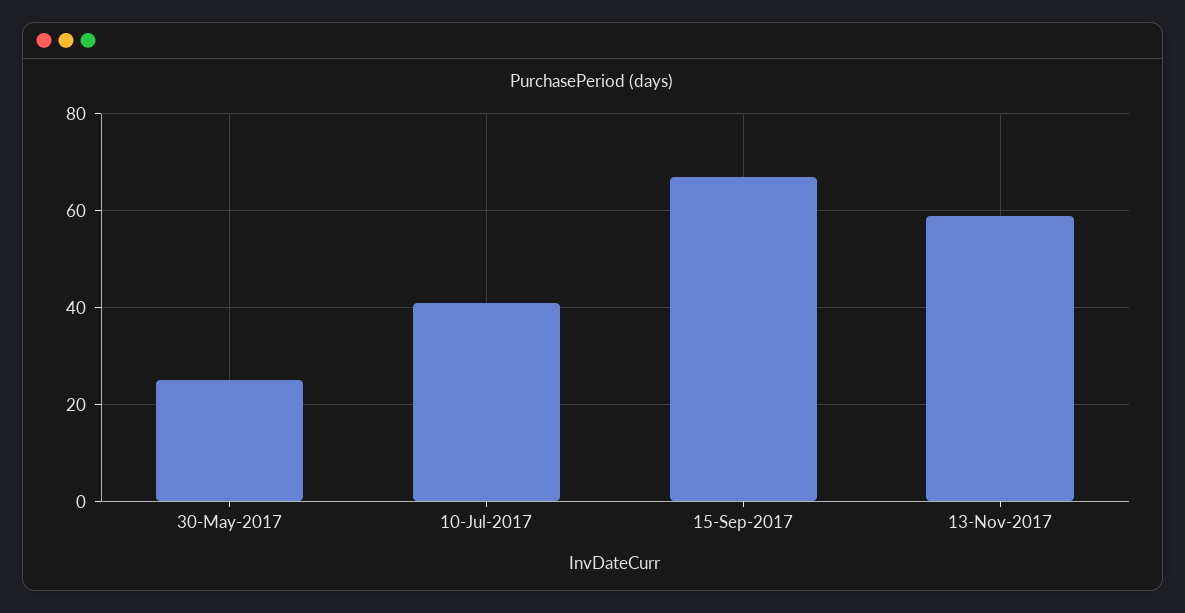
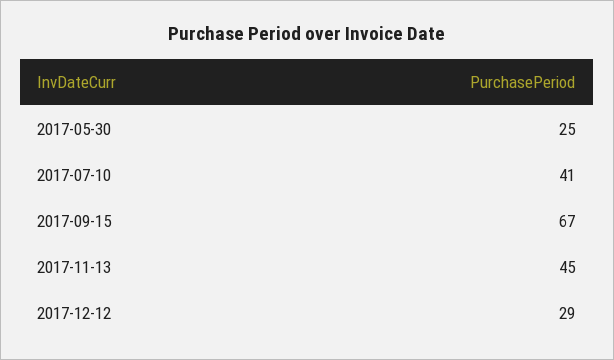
13-Nov-2017: 60 -> 45
2017-12-12: none -> 29

